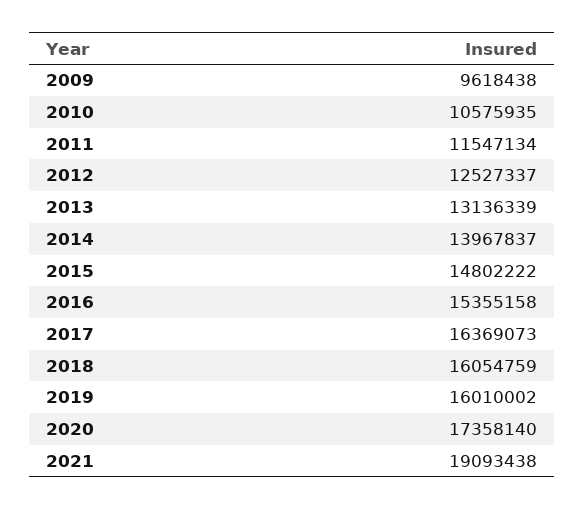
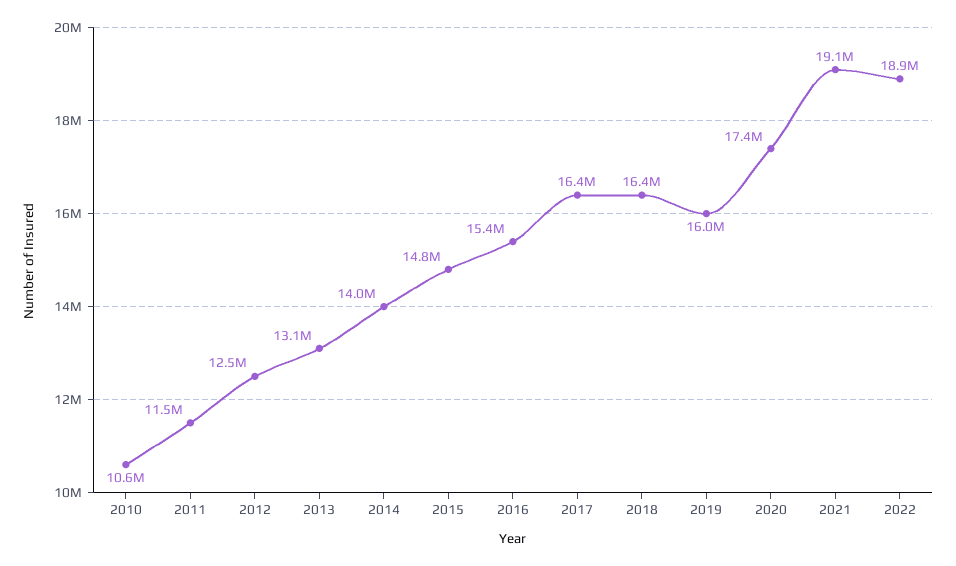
2009: 9618438 -> none
2018: 16054759 -> 16400000
2022: none -> 18900000

